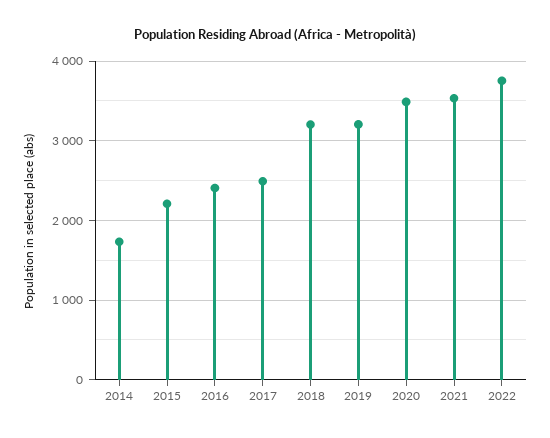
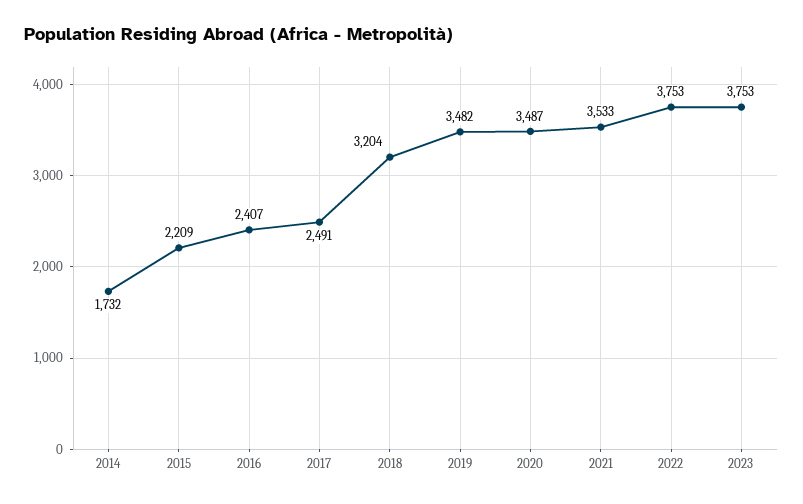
2019: 3200 -> 3482
2023: none -> 3753

